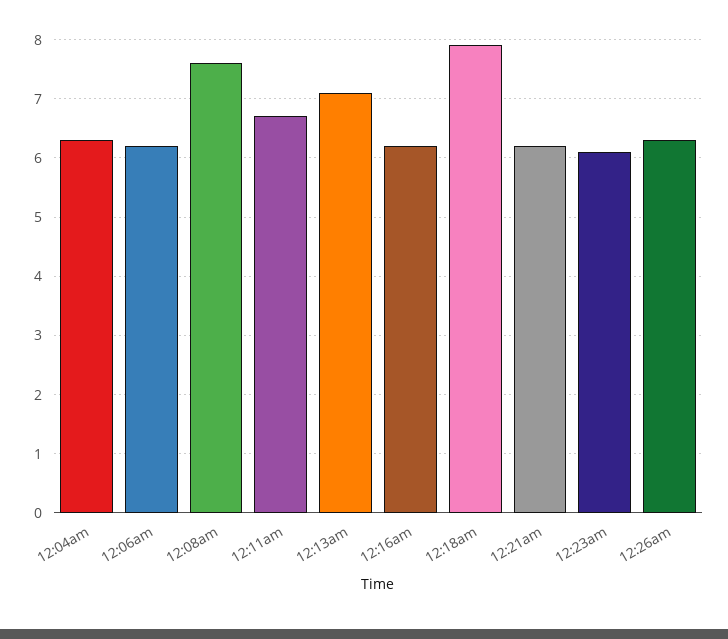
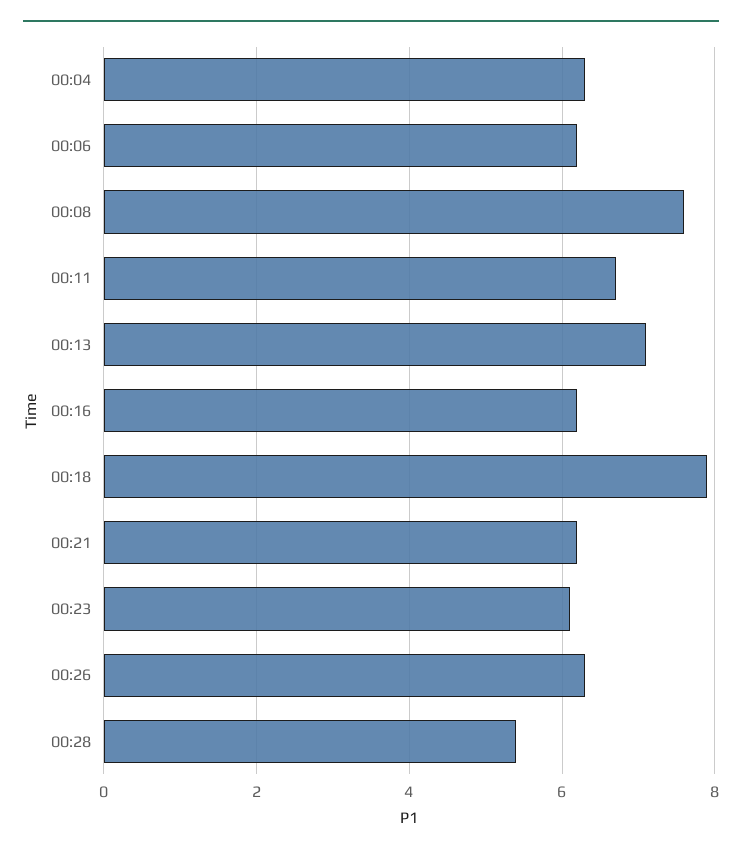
00:28: none -> 5.5

